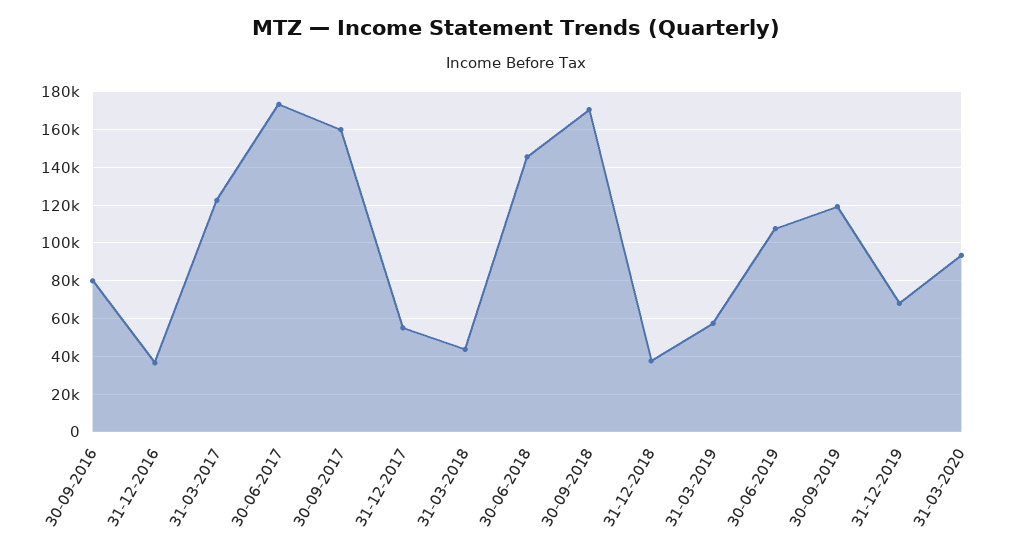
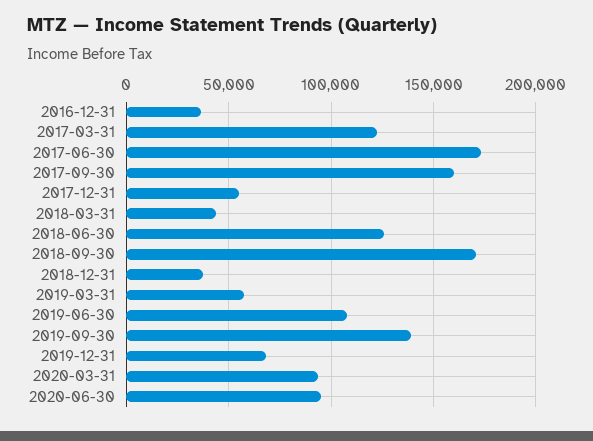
30-09-2016: 80000 -> none
30-06-2018: 145000 -> 125000
30-09-2019: 120000 -> 140000
2020-06-30: none -> 95000

